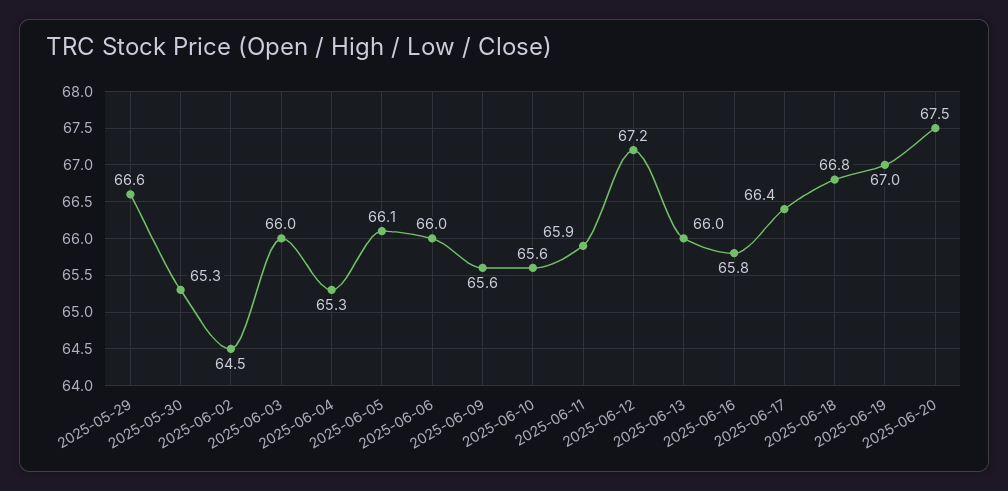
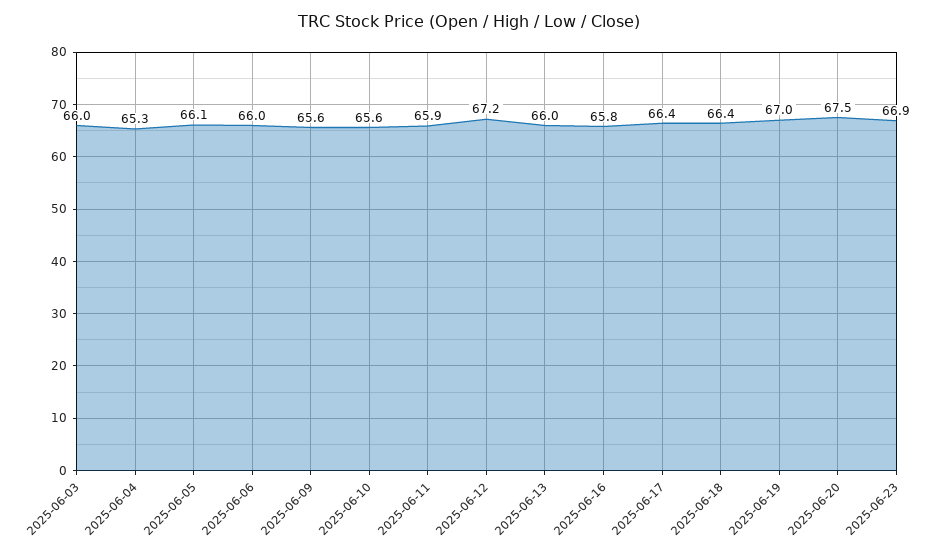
2025-05-29: 66.6 -> none
2025-05-30: 65.3 -> none
2025-06-02: 64.5 -> none
2025-06-18: 66.8 -> 66.4
2025-06-23: none -> 66.9

